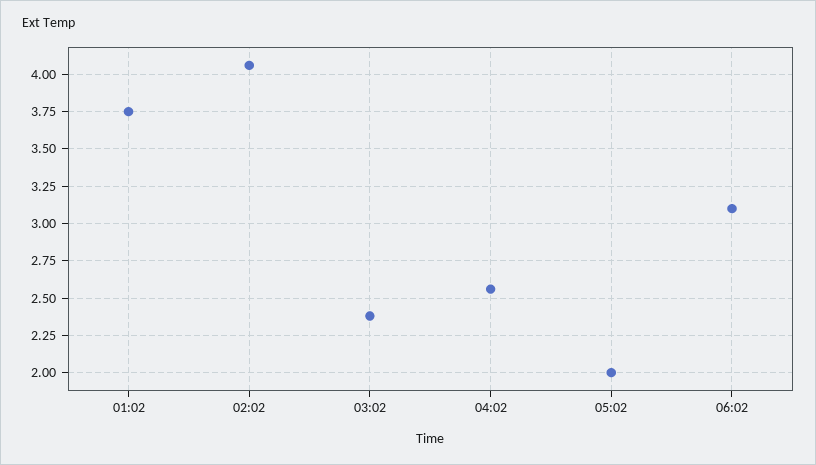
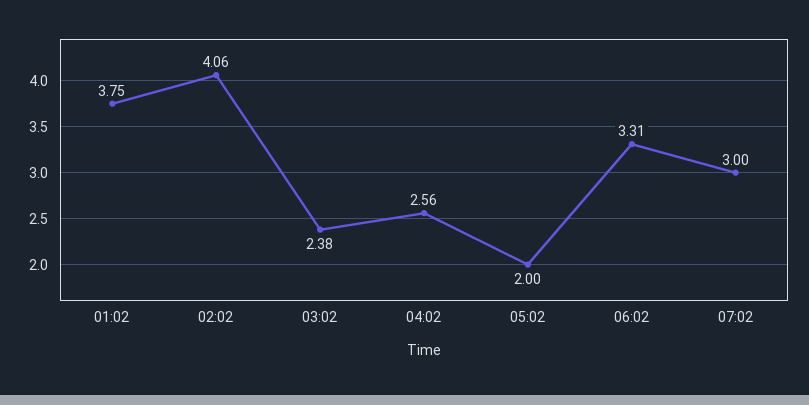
06:02: 3.1 -> 3.31
07:02: none -> 3

